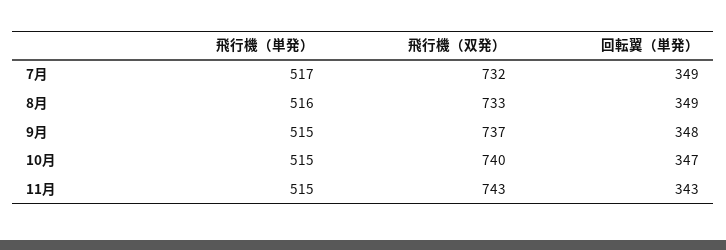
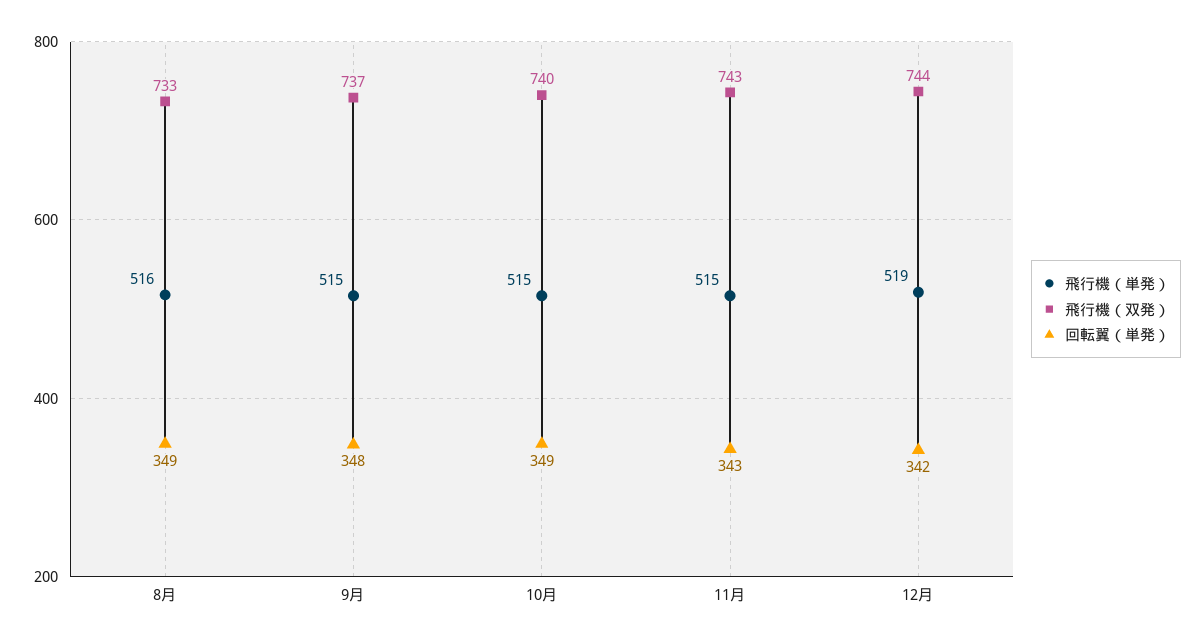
飛行機（単発）, 7月: 517 -> none
飛行機（双発）, 7月: 732 -> none
回転翼（単発）, 7月: 349 -> none
回転翼（単発）, 10月: 347 -> 349
飛行機（単発）, 12月: none -> 519
飛行機（双発）, 12月: none -> 744
回転翼（単発）, 12月: none -> 342

